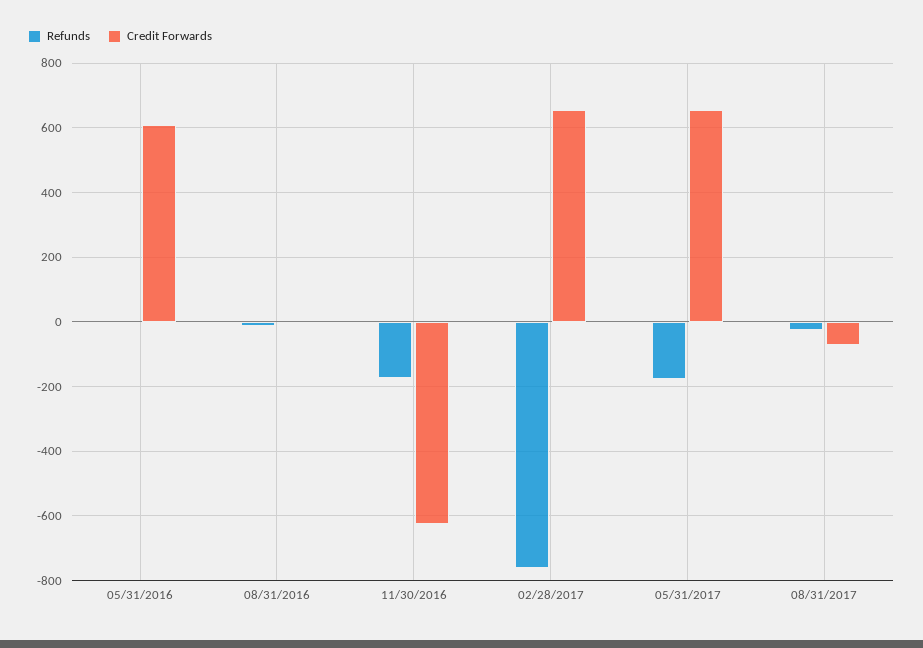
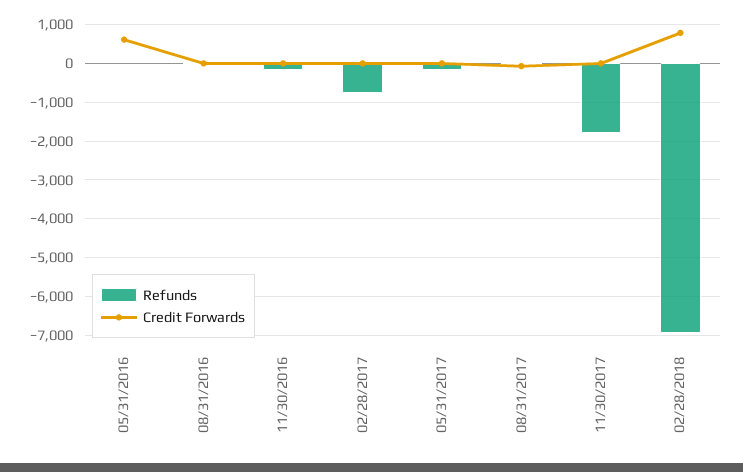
Credit Forwards, 11/30/2016: -620 -> 0
Credit Forwards, 02/28/2017: 660 -> 0
Credit Forwards, 05/31/2017: 660 -> 0
Refunds, 11/30/2017: none -> -1800
Credit Forwards, 11/30/2017: none -> 0
Refunds, 02/28/2018: none -> -7000
Credit Forwards, 02/28/2018: none -> 800

